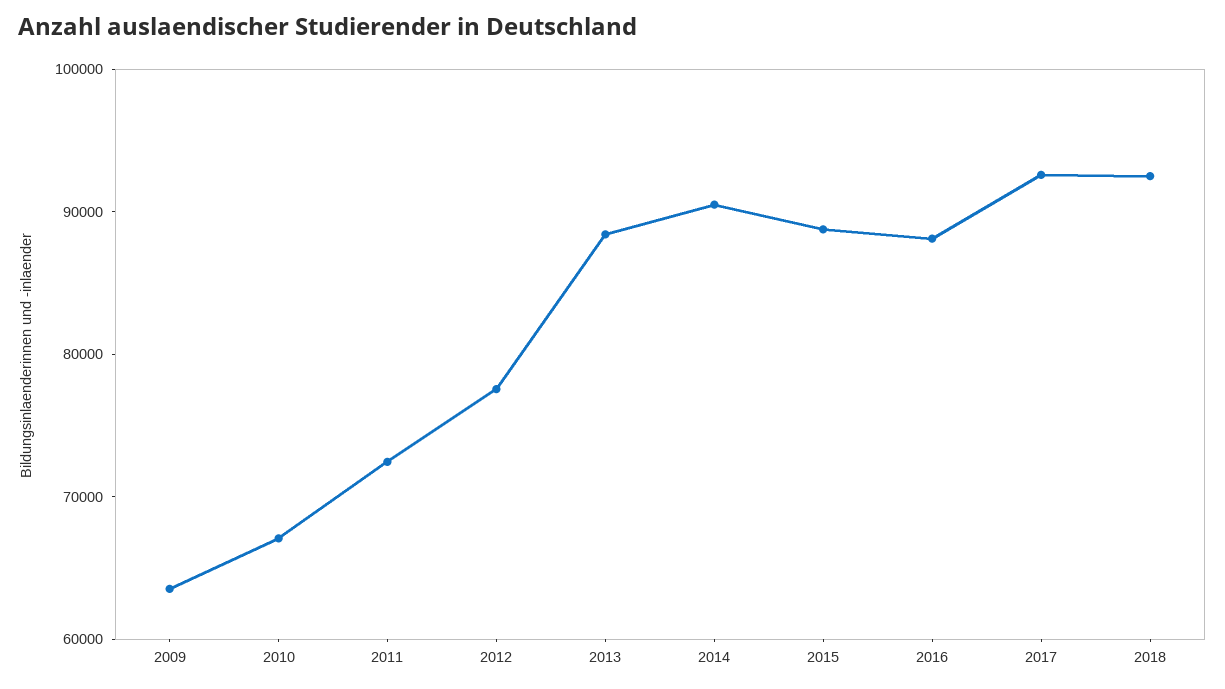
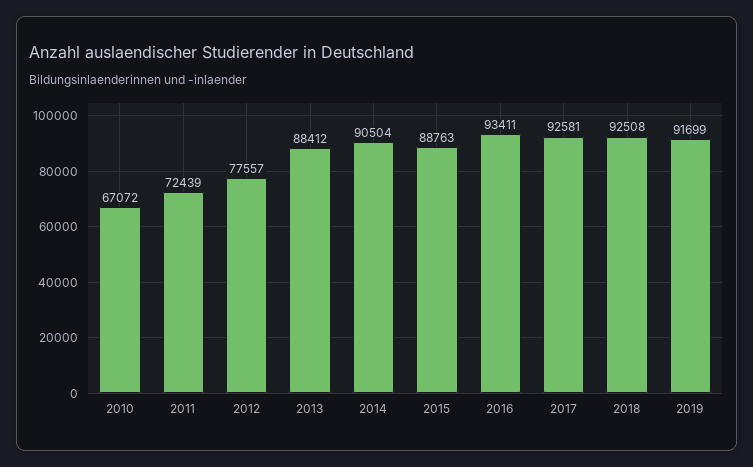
2009: 64000 -> none
2016: 88000 -> 93411
2019: none -> 91699

